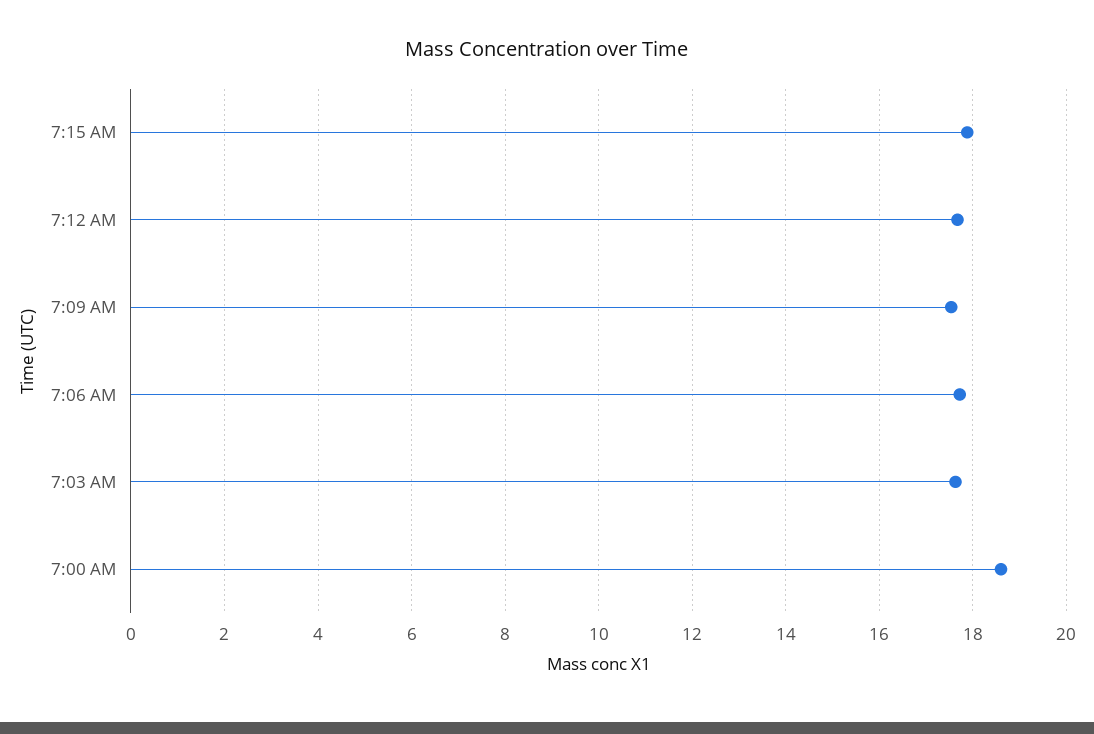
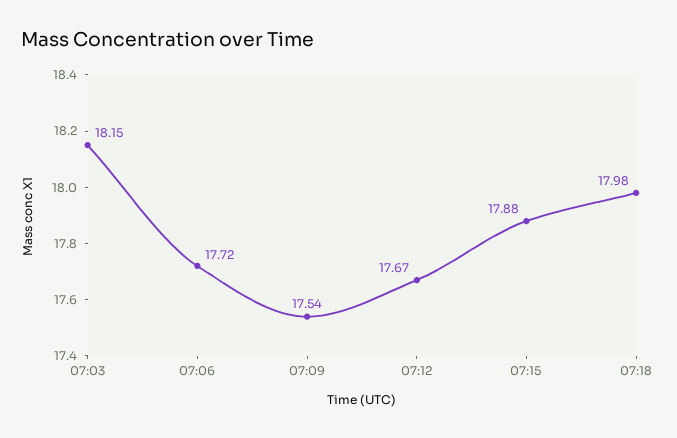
7:03 AM: 17.6 -> 18.15
7:00 AM: 18.6 -> none
07:18: none -> 17.98

